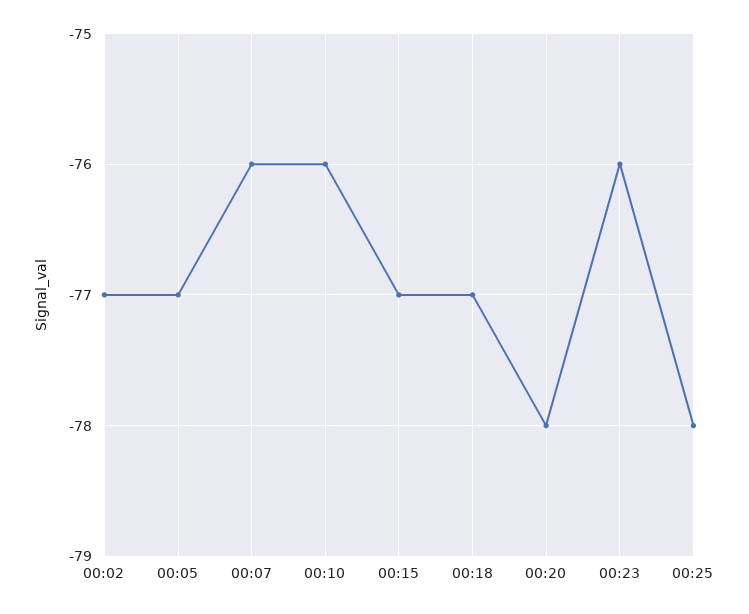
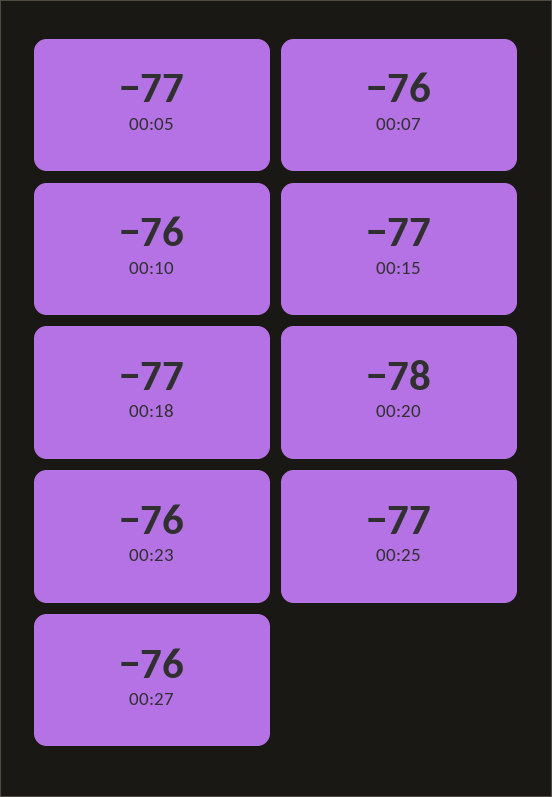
00:02: -77 -> none
00:25: -78 -> -77
00:27: none -> -76

